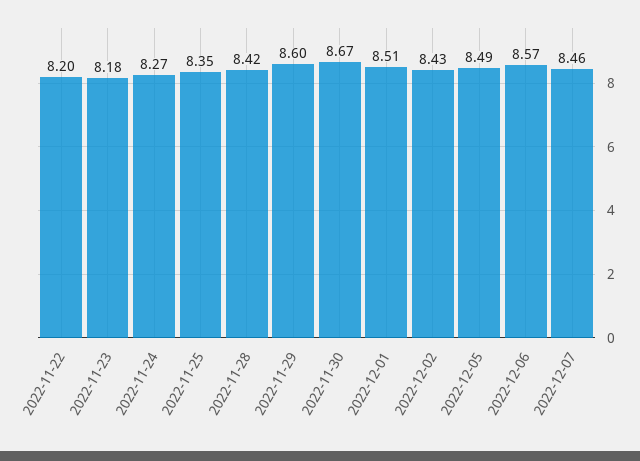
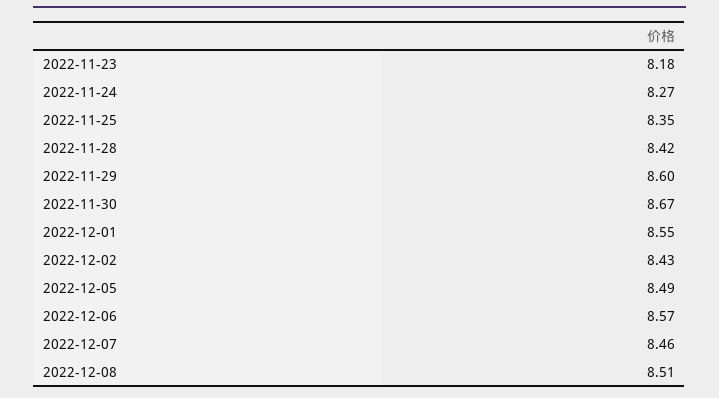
2022-11-22: 8.2 -> none
2022-12-01: 8.51 -> 8.55
2022-12-08: none -> 8.51

